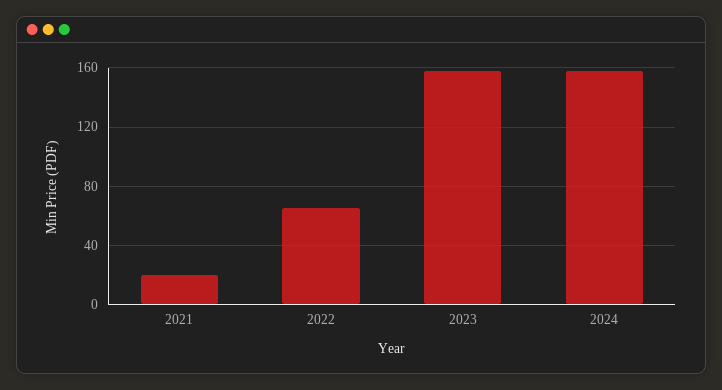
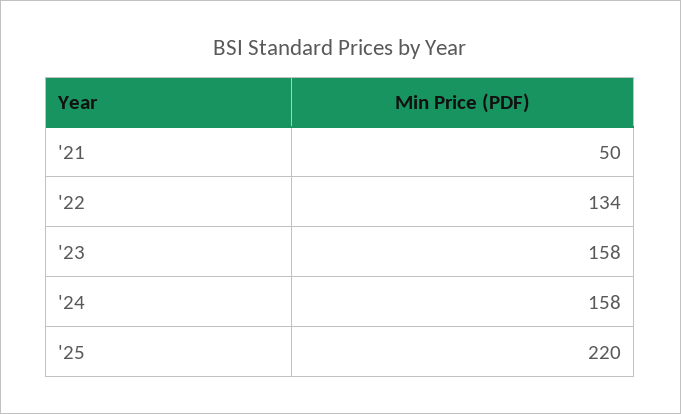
2021: 20 -> 50
2022: 65 -> 134
'25: none -> 220

